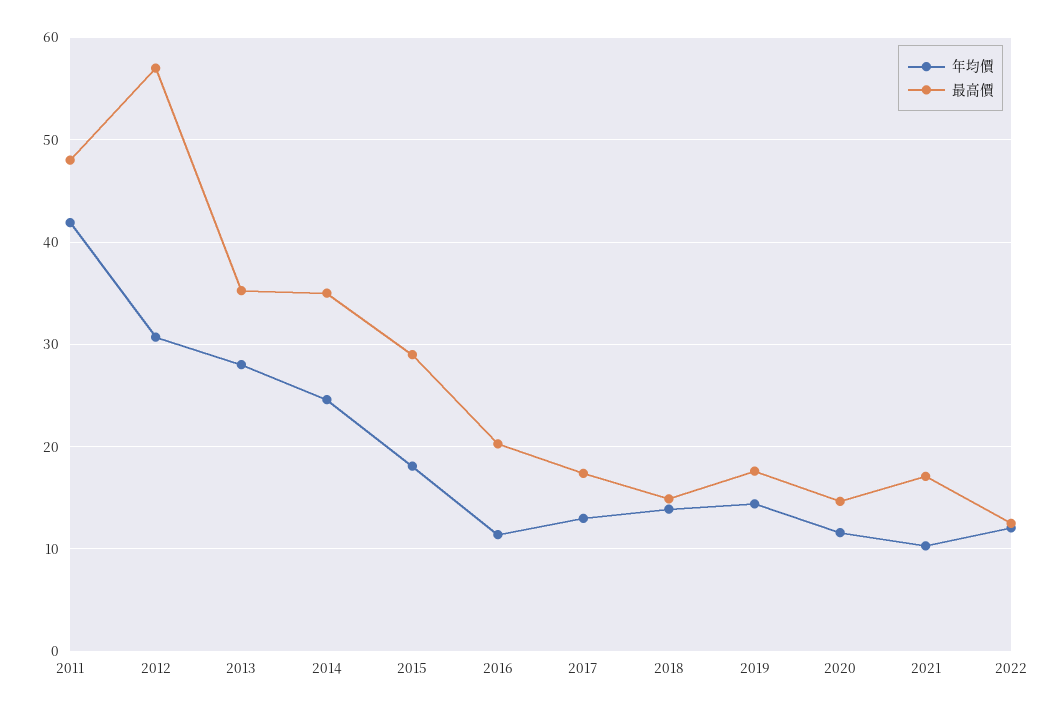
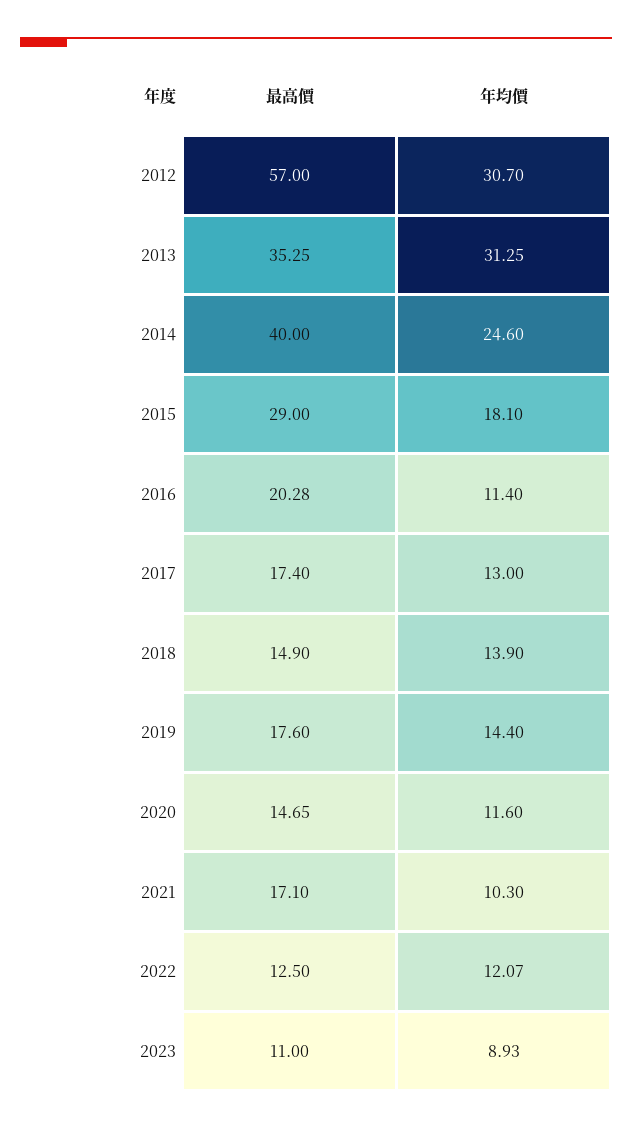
年均價, 2011: 42 -> none
最高價, 2011: 48 -> none
年均價, 2013: 28 -> 31.25
最高價, 2014: 35 -> 40
最高價, 2023: none -> 11
年均價, 2023: none -> 8.93

